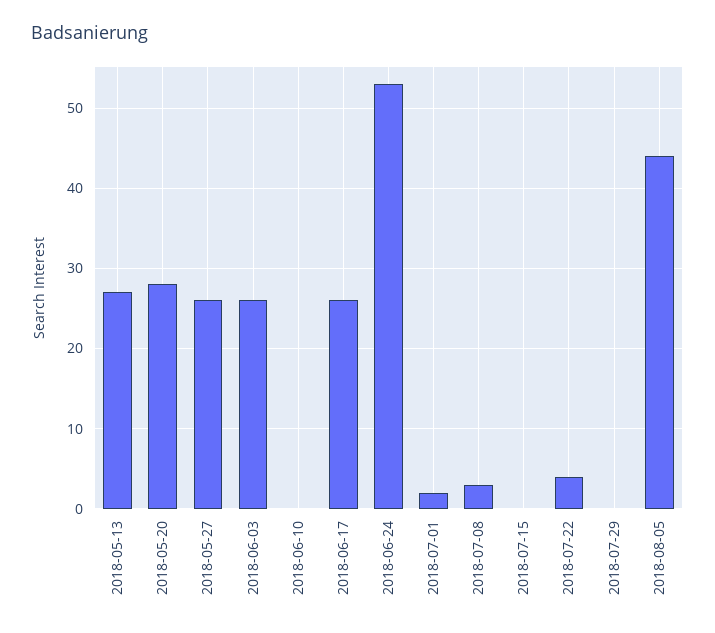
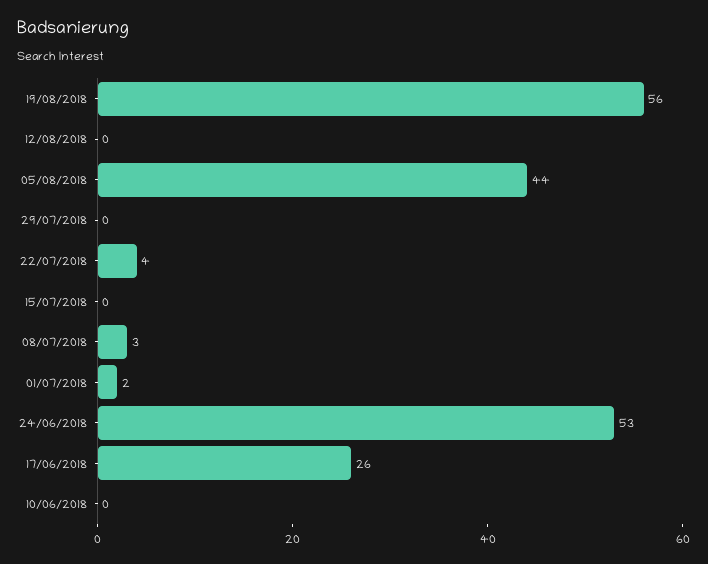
2018-05-13: 27 -> none
2018-05-20: 28 -> none
2018-05-27: 26 -> none
2018-06-03: 26 -> none
19/08/2018: none -> 56
12/08/2018: none -> 0

